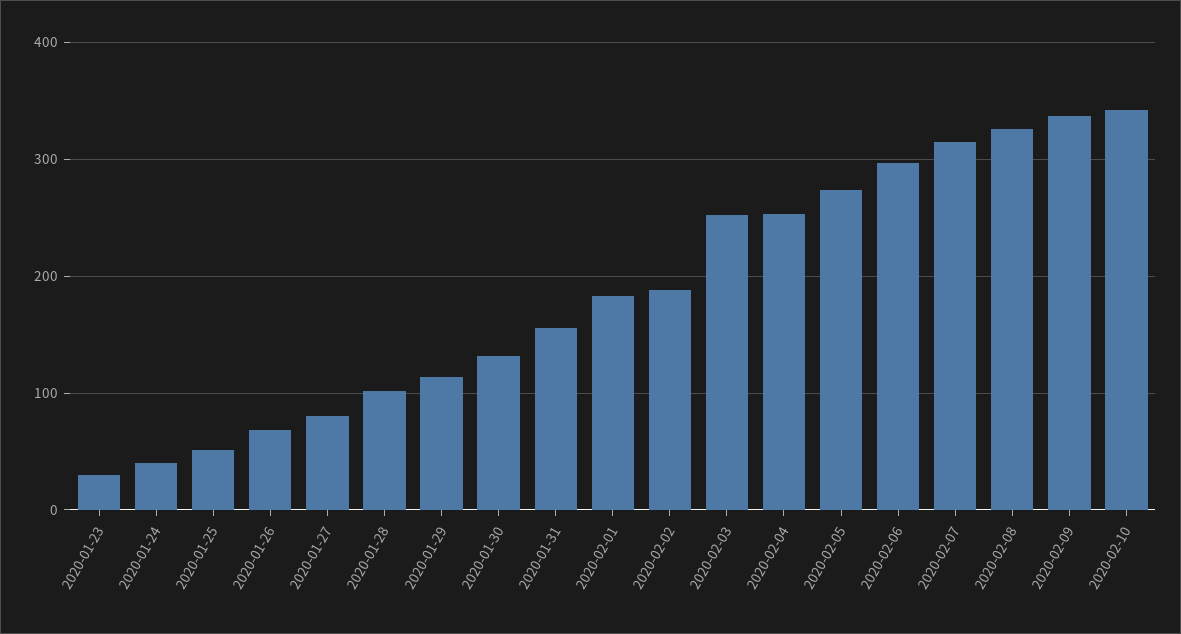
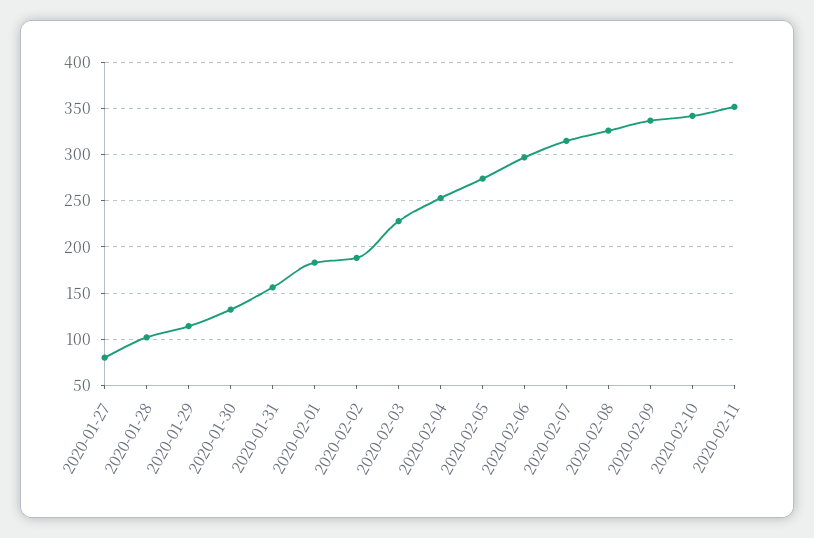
2020-01-23: 30 -> none
2020-01-24: 40 -> none
2020-01-25: 50 -> none
2020-01-26: 70 -> none
2020-02-03: 250 -> 230
2020-02-11: none -> 350

